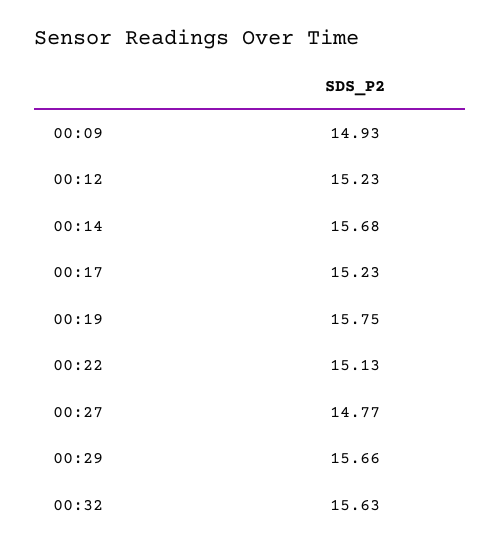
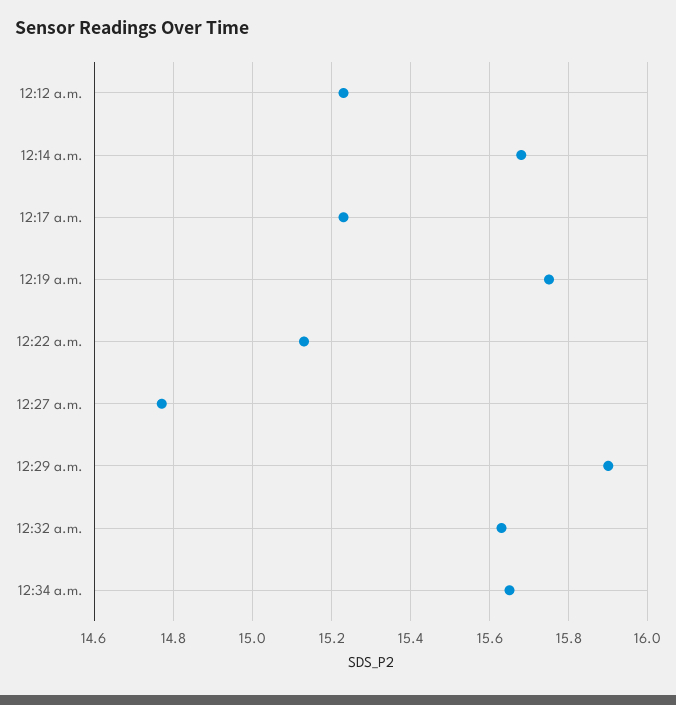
00:09: 14.93 -> none
00:29: 15.66 -> 15.9
12:34 a.m.: none -> 15.65

